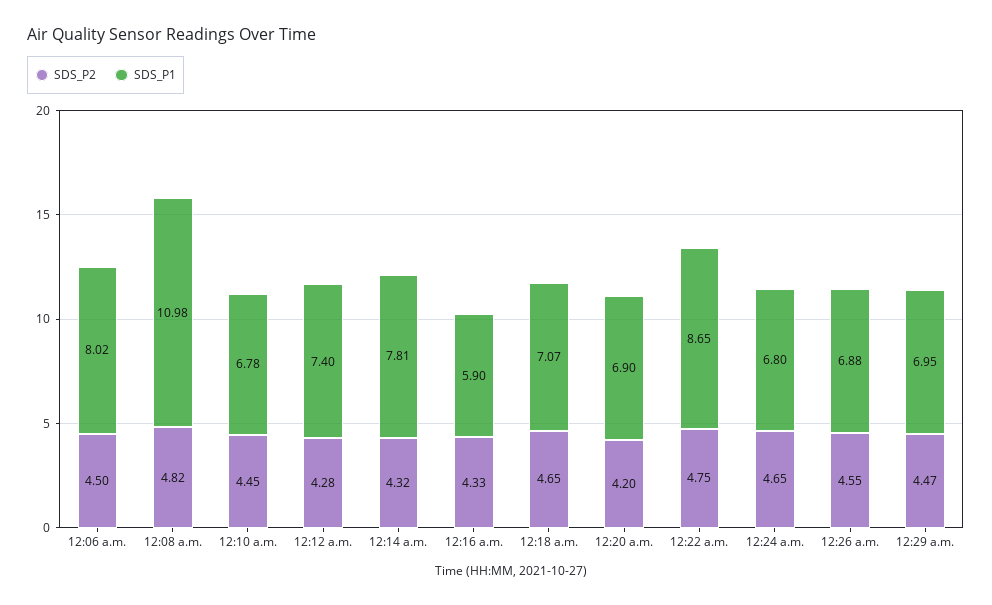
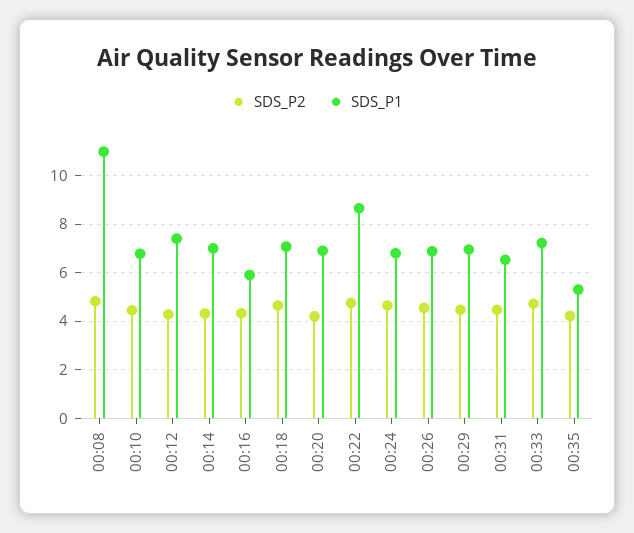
SDS_P2, 12:06 a.m.: 4.5 -> none
SDS_P1, 12:06 a.m.: 8.02 -> none
SDS_P1, 12:14 a.m.: 7.81 -> 7
SDS_P2, 00:31: none -> 4.5
SDS_P1, 00:31: none -> 6.5
SDS_P2, 00:33: none -> 4.75
SDS_P1, 00:33: none -> 7.25
SDS_P2, 00:35: none -> 4.25
SDS_P1, 00:35: none -> 5.25

